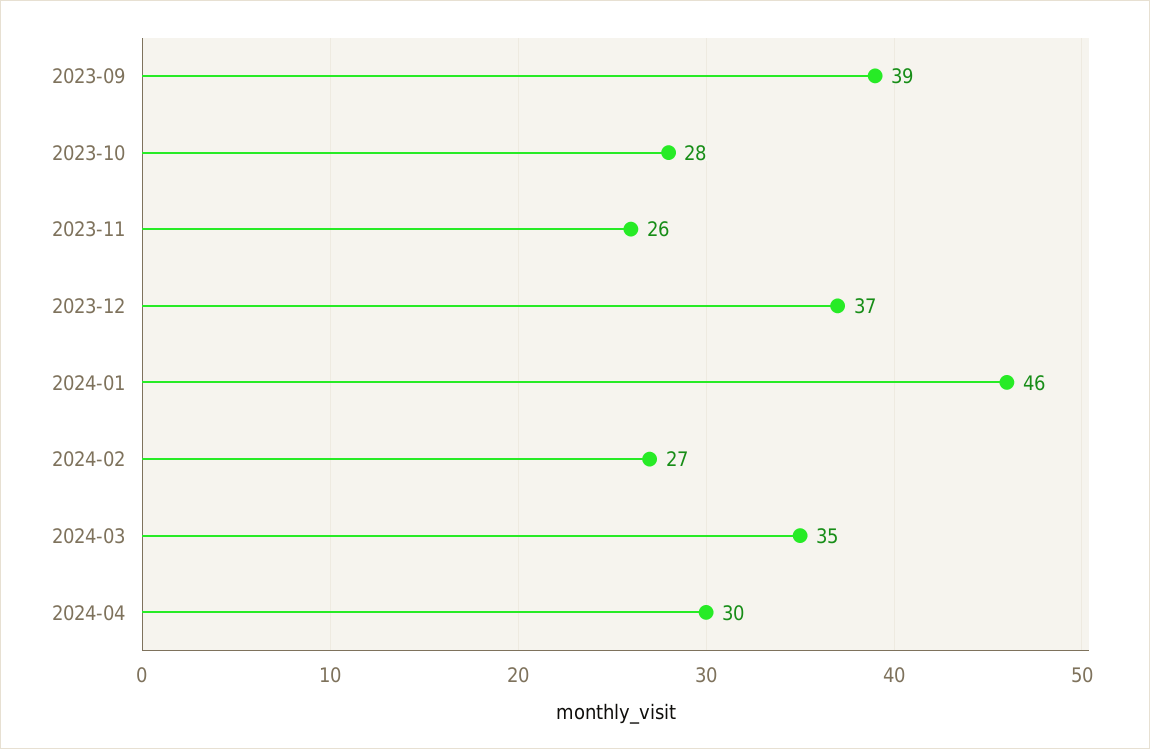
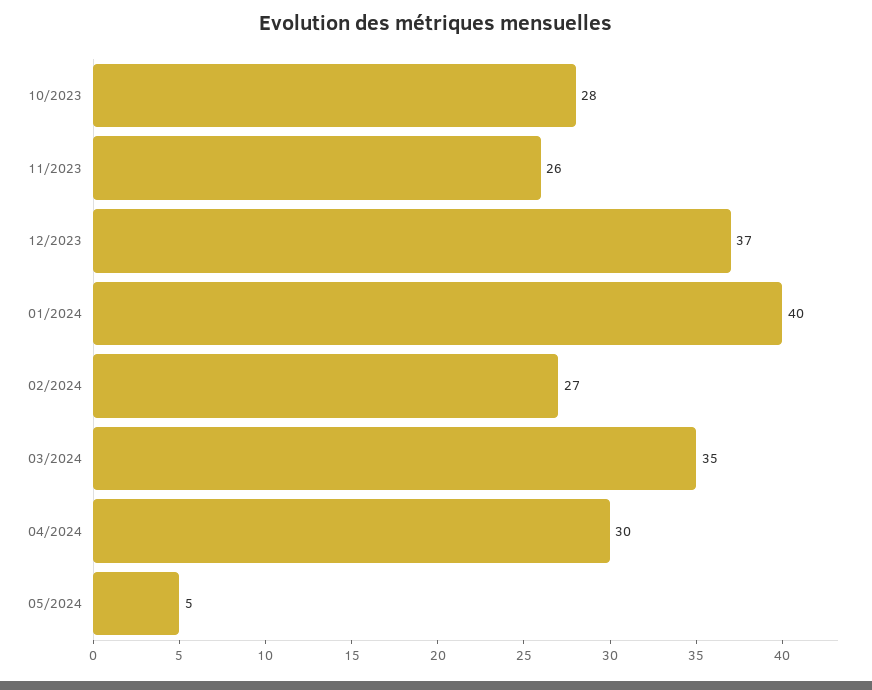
2023-09: 39 -> none
2024-01: 46 -> 40
05/2024: none -> 5

